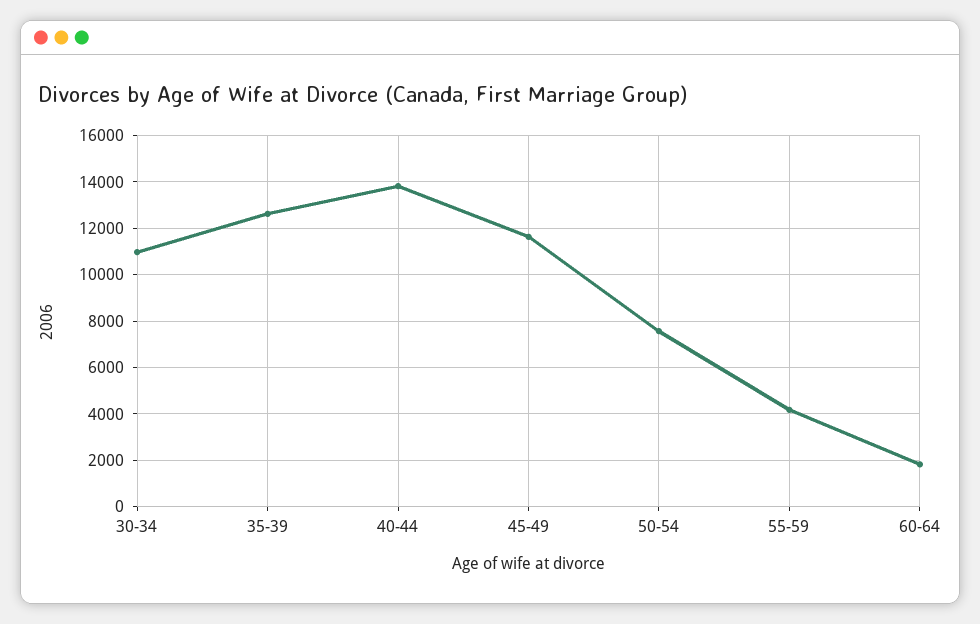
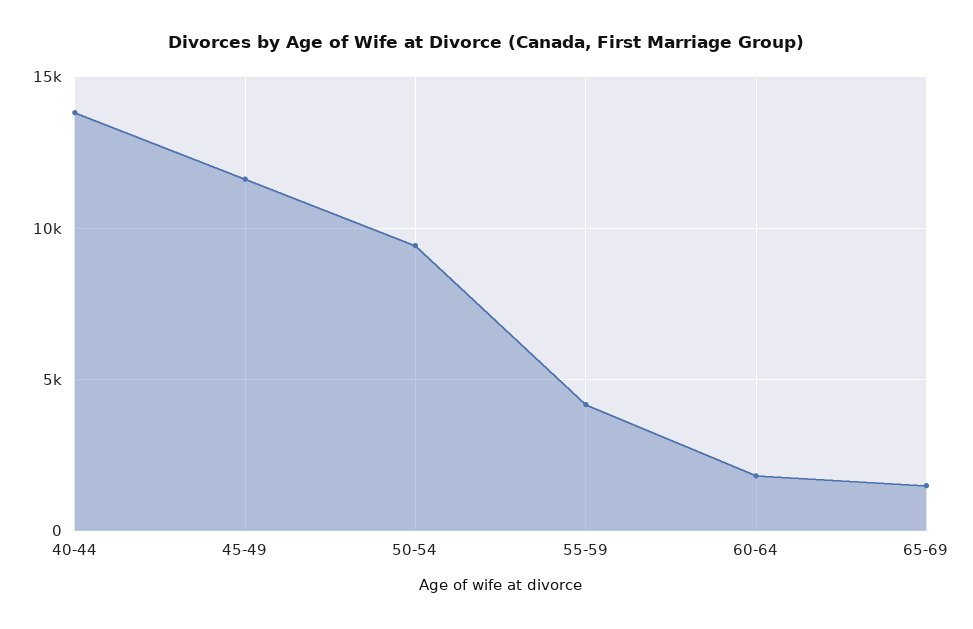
30-34: 11000 -> none
35-39: 12500 -> none
50-54: 7500 -> 9500
65-69: none -> 1500

